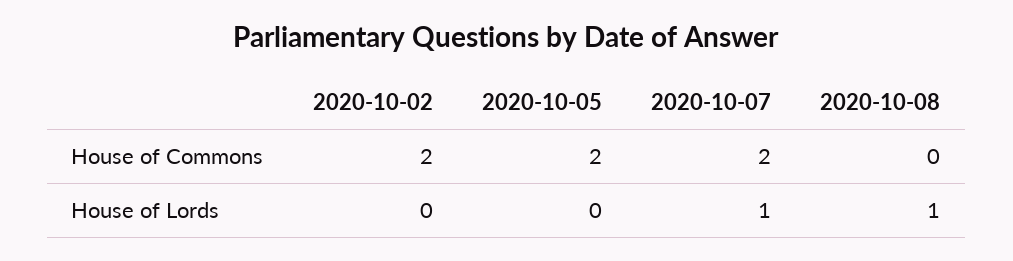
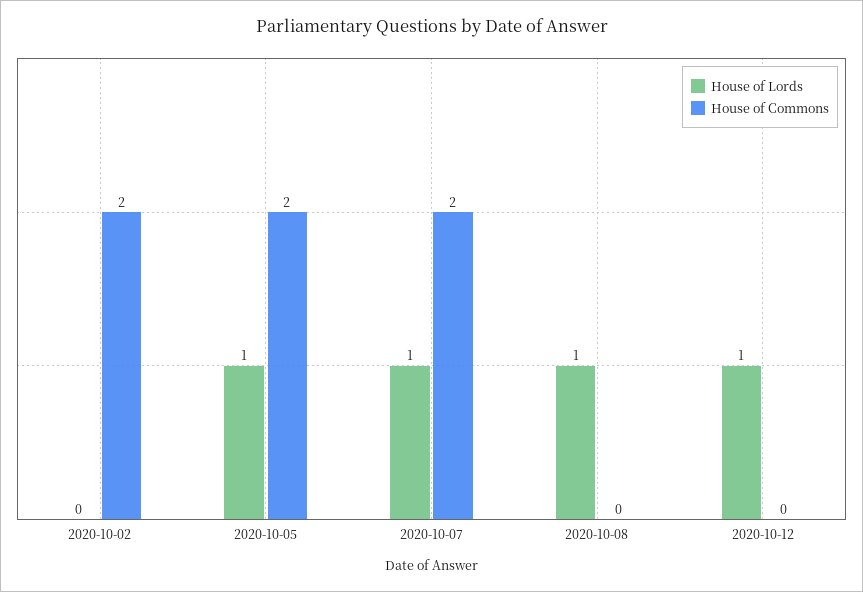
House of Lords, 2020-10-05: 0 -> 1
House of Lords, 2020-10-12: none -> 1
House of Commons, 2020-10-12: none -> 0

